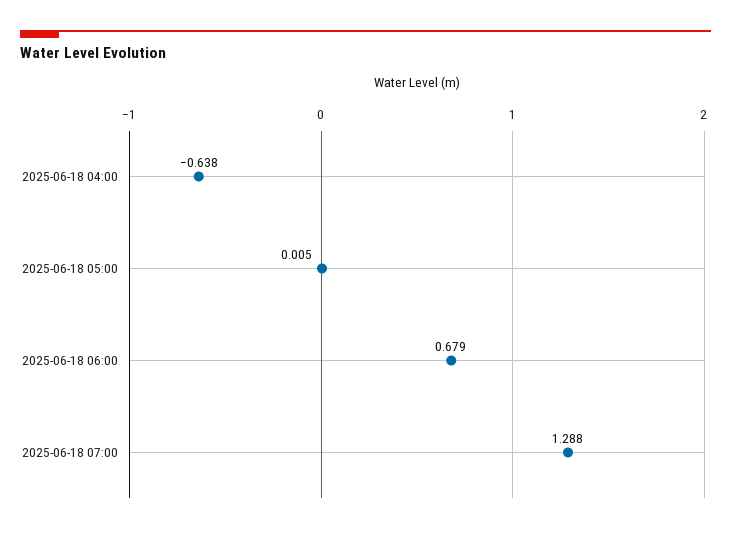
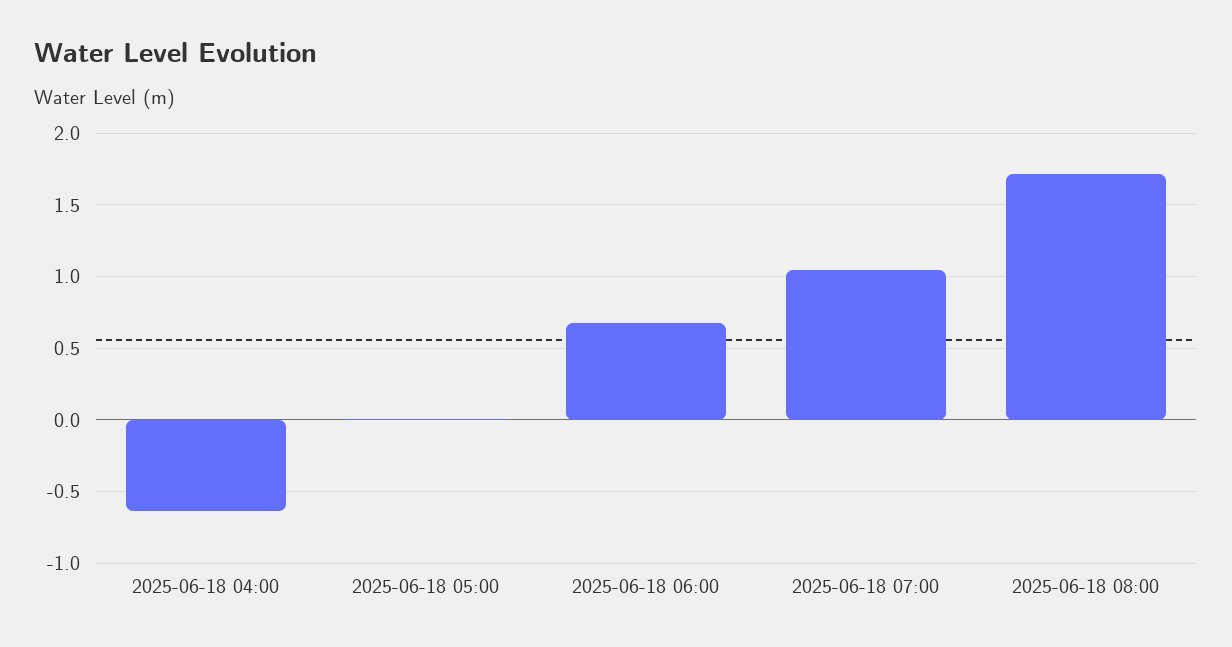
2025-06-18 07:00: 1.288 -> 1.05
2025-06-18 08:00: none -> 1.7

